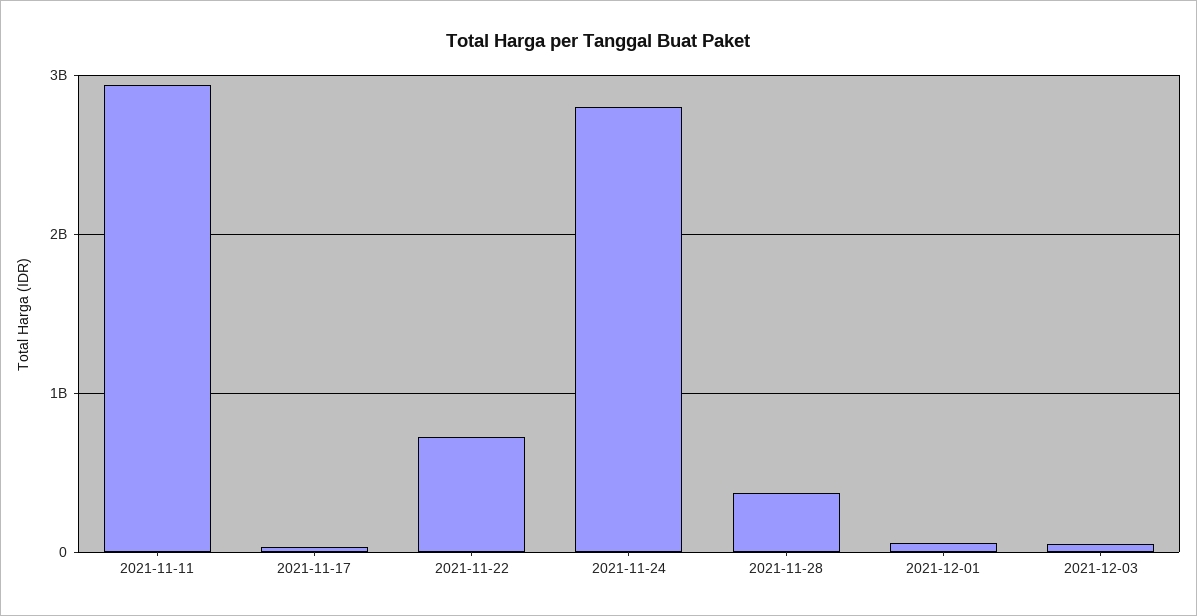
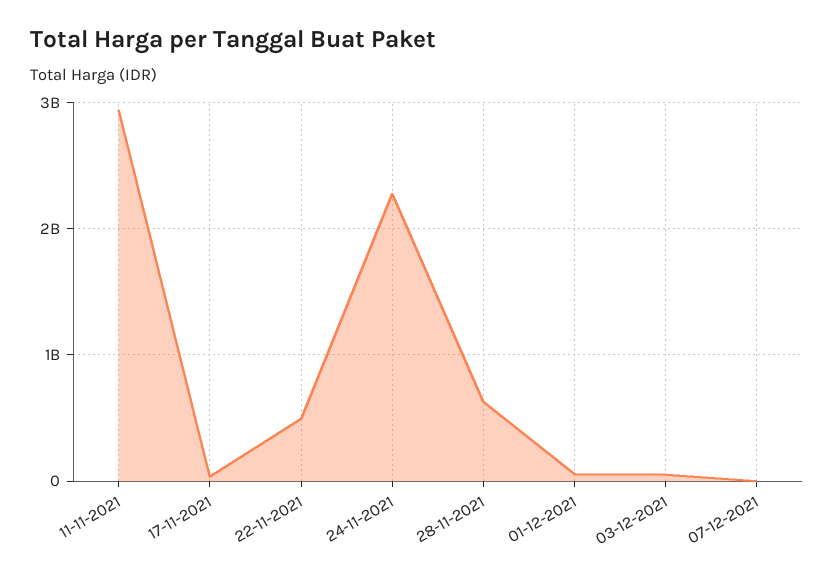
2021-11-22: 700000000 -> 500000000
2021-11-24: 2800000000 -> 2300000000
2021-11-28: 400000000 -> 600000000
07-12-2021: none -> 0

